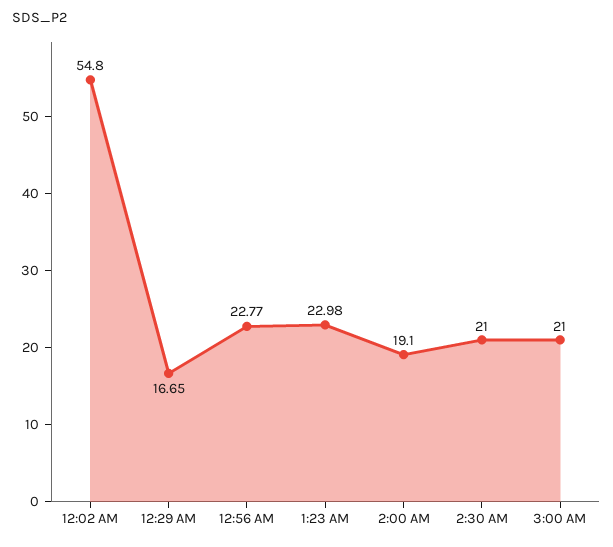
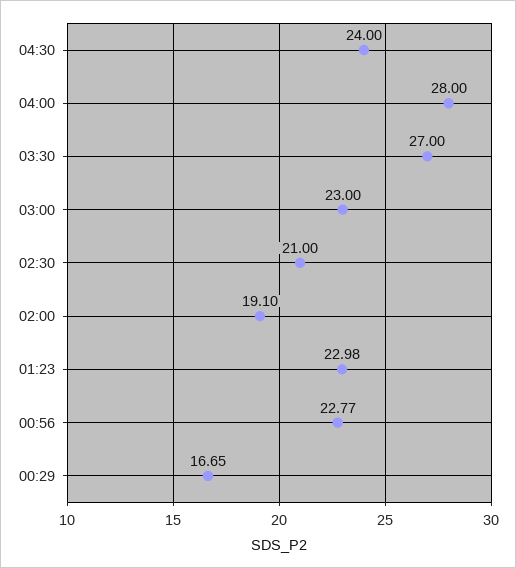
12:02 AM: 54.8 -> none
3:00 AM: 21 -> 23
04:30: none -> 24
04:00: none -> 28
03:30: none -> 27

